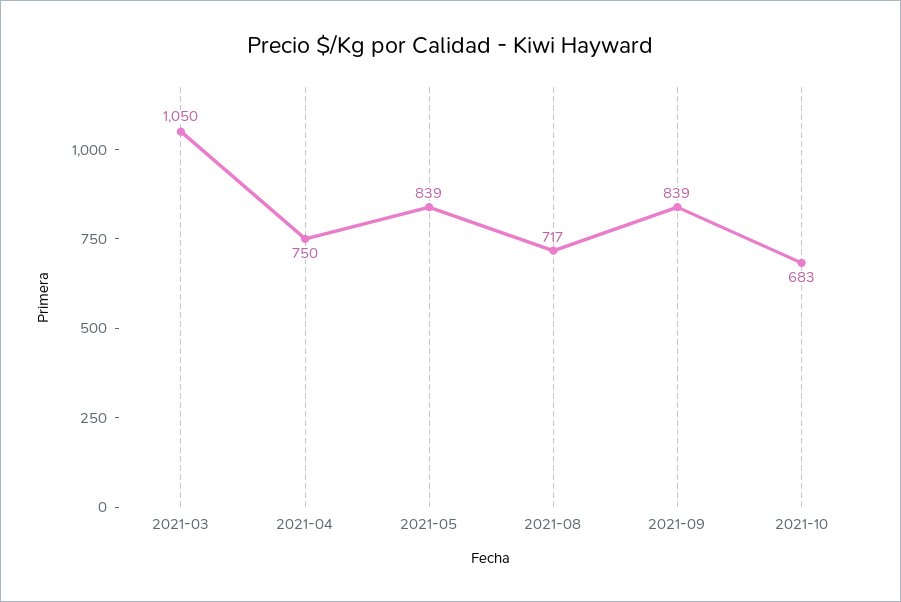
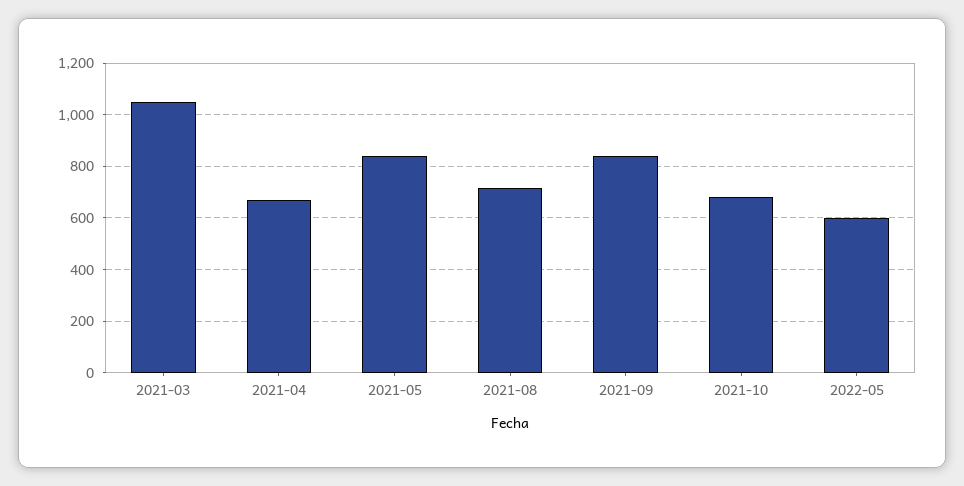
2021-04: 750 -> 675
2022-05: none -> 600

